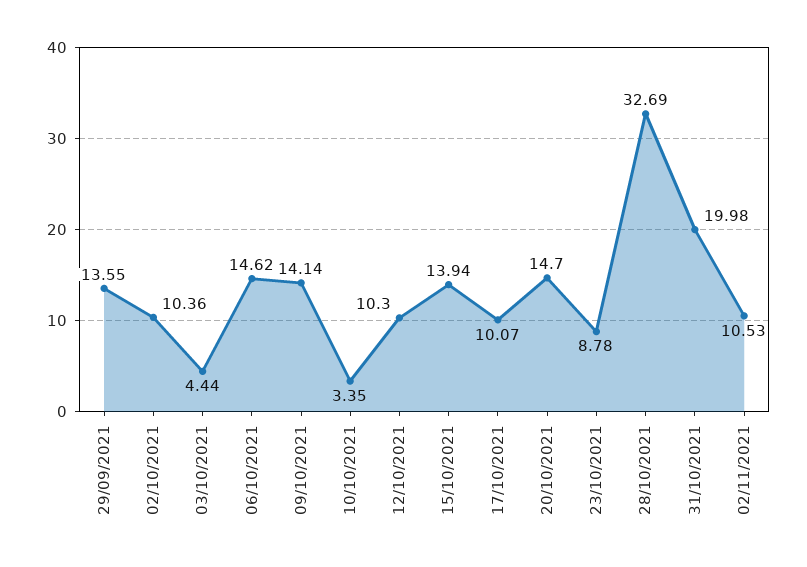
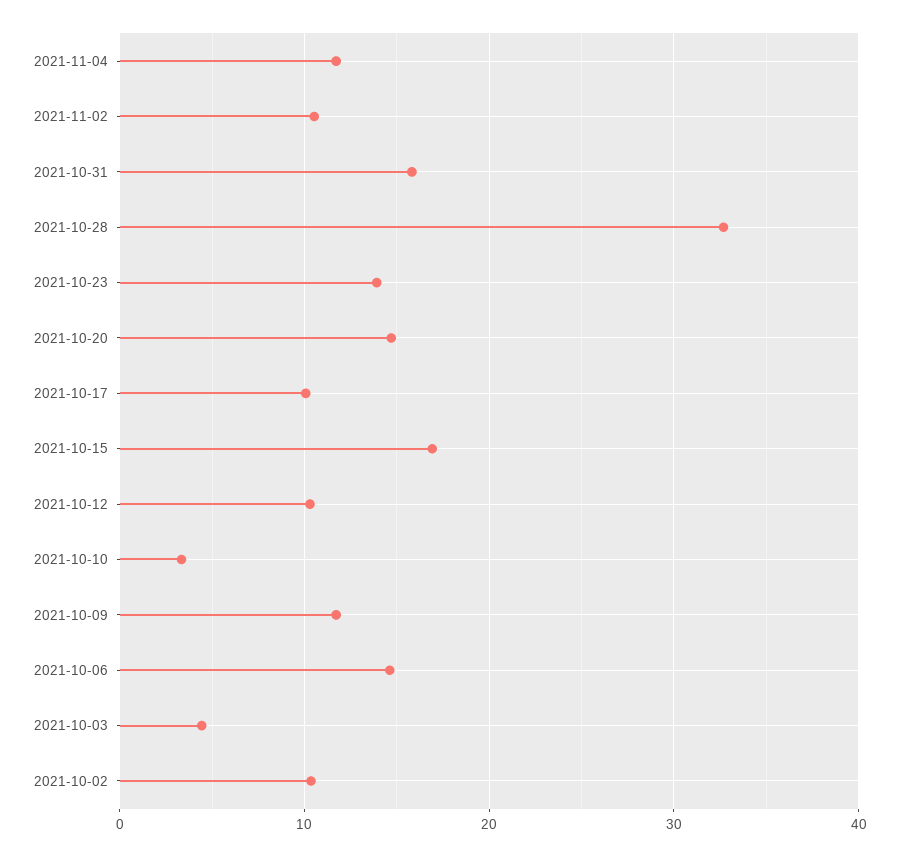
29/09/2021: 13.55 -> none
09/10/2021: 14.14 -> 12
15/10/2021: 13.94 -> 17
23/10/2021: 8.78 -> 14
31/10/2021: 19.98 -> 16
2021-11-04: none -> 12

